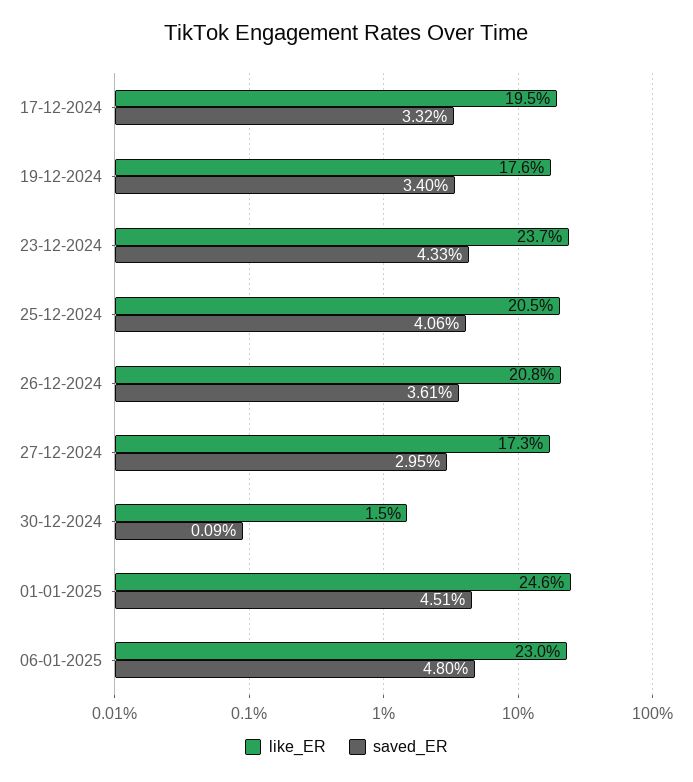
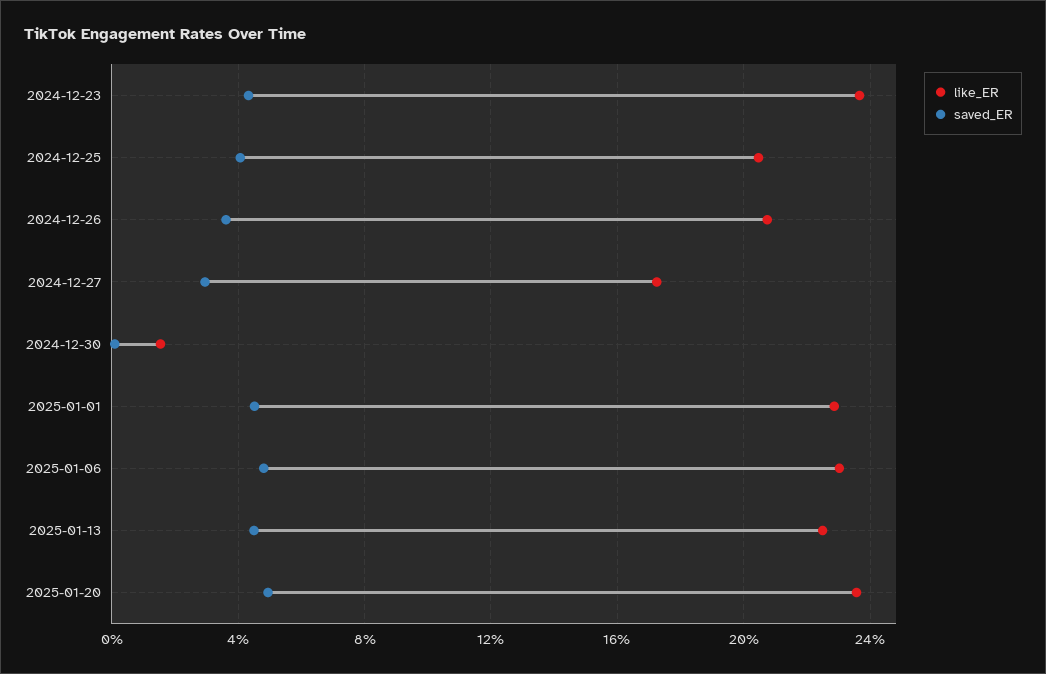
like_ER, 17-12-2024: 19.5 -> none
saved_ER, 17-12-2024: 3.32 -> none
like_ER, 19-12-2024: 17.6 -> none
saved_ER, 19-12-2024: 3.4 -> none
like_ER, 01-01-2025: 24.6 -> 23
like_ER, 2025-01-13: none -> 22.5
saved_ER, 2025-01-13: none -> 4.5
like_ER, 2025-01-20: none -> 23.5
saved_ER, 2025-01-20: none -> 5

